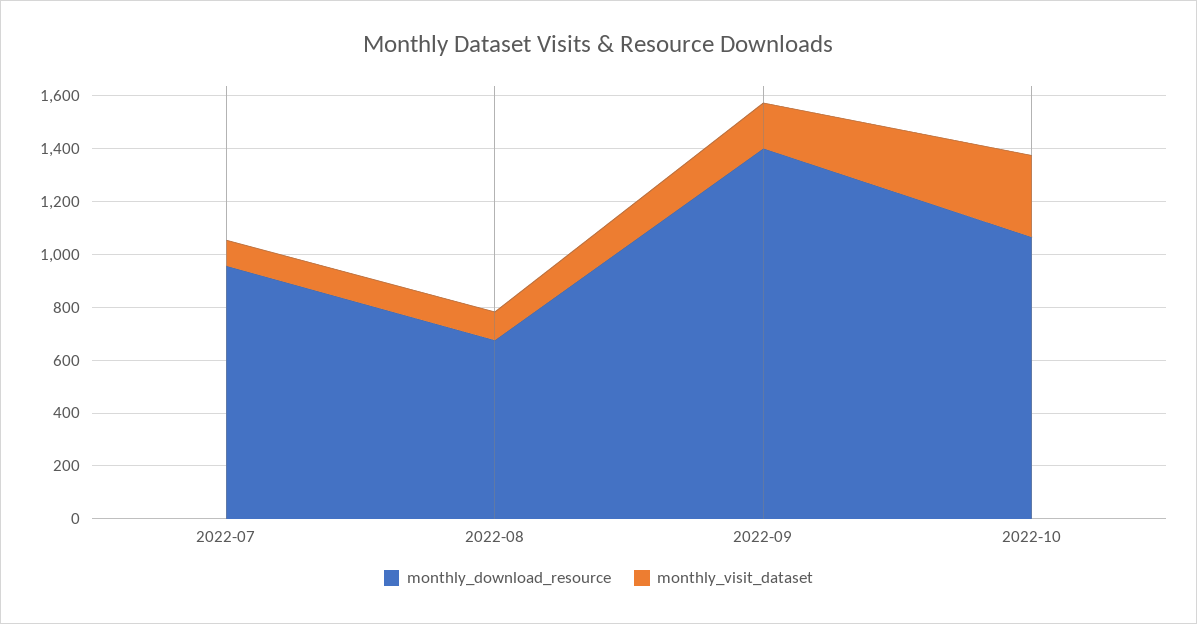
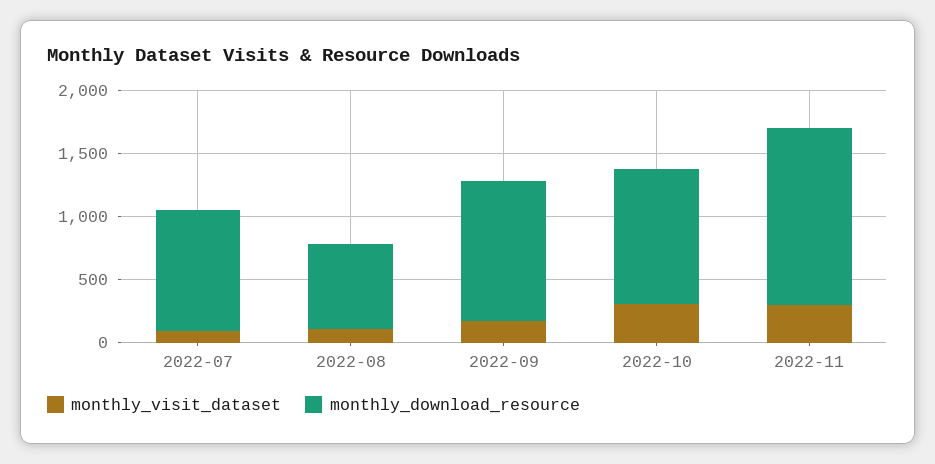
monthly_download_resource, 2022-09: 1400 -> 1100
monthly_visit_dataset, 2022-11: none -> 300
monthly_download_resource, 2022-11: none -> 1400

